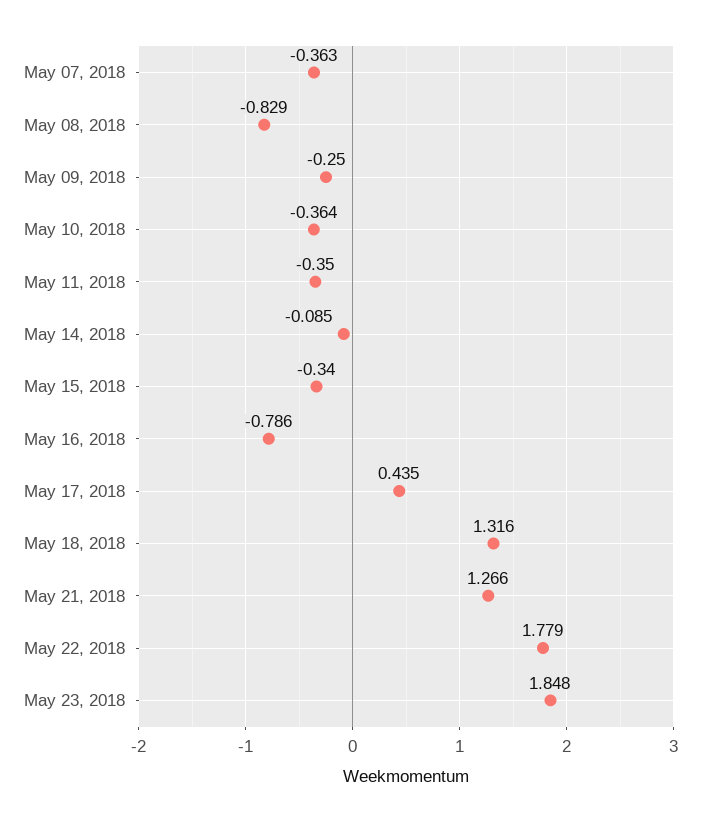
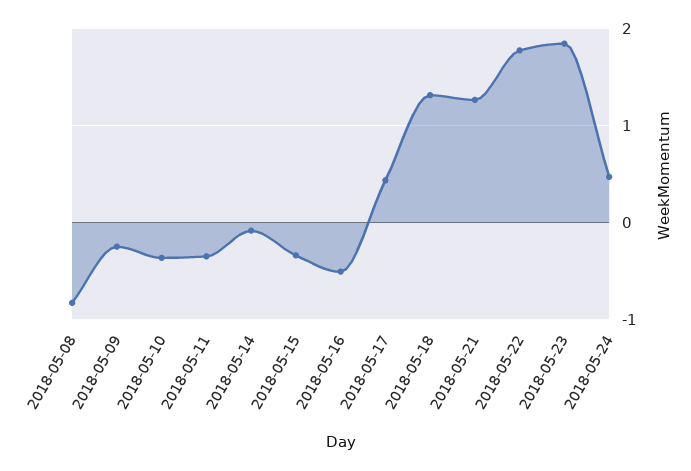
May 07, 2018: -0.363 -> none
May 16, 2018: -0.786 -> -0.5
2018-05-24: none -> 0.5

